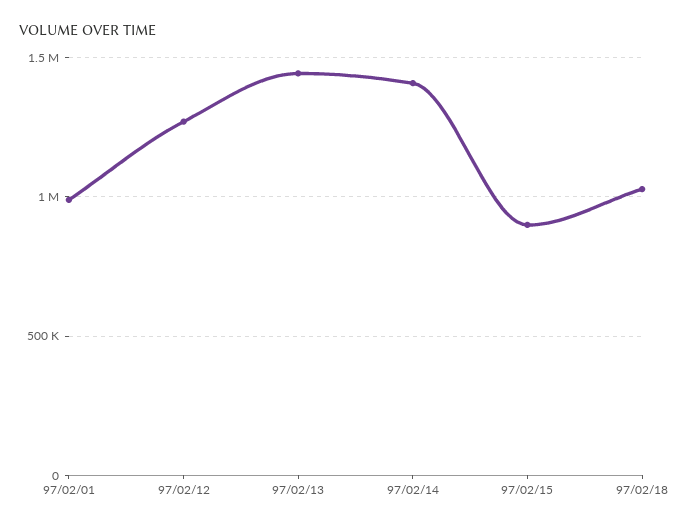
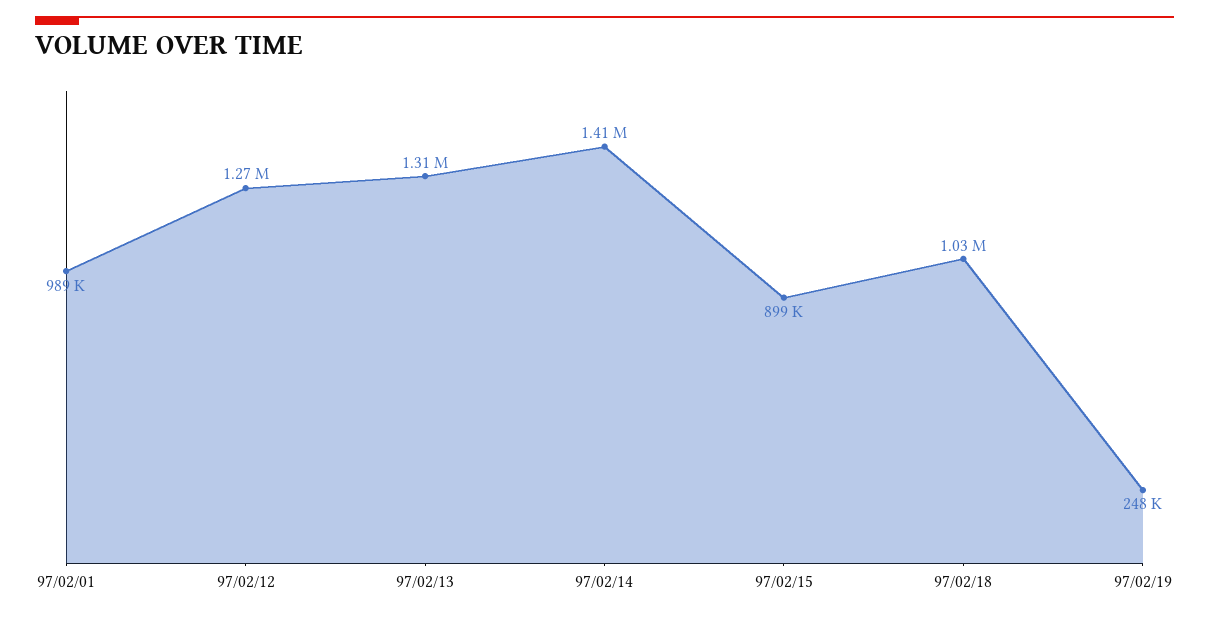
97/02/13: 1450000 -> 1310000
97/02/19: none -> 248000

